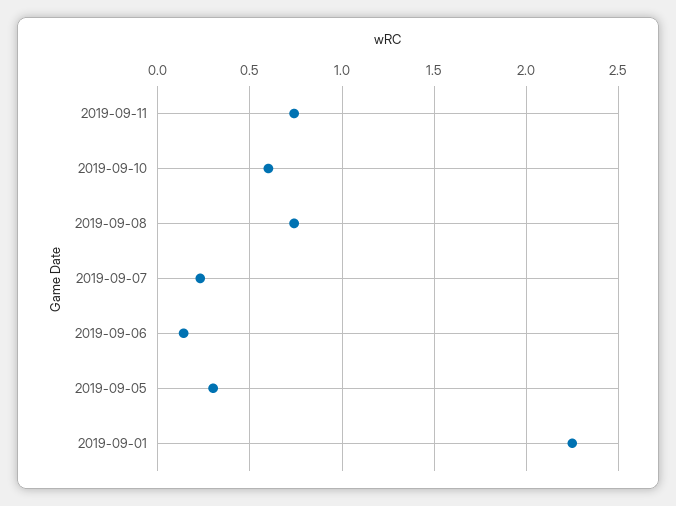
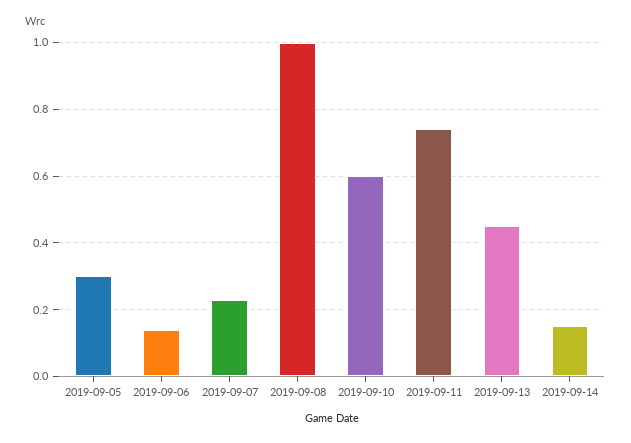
2019-09-08: 0.75 -> 1
2019-09-01: 2.25 -> none
2019-09-13: none -> 0.45
2019-09-14: none -> 0.15

